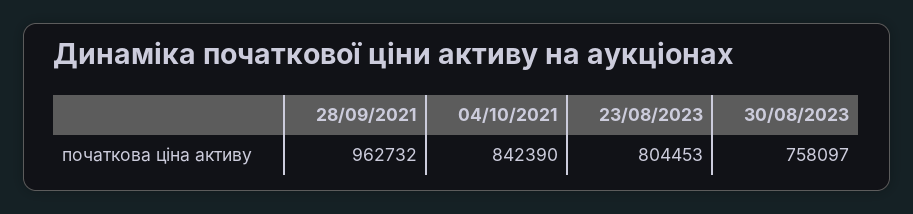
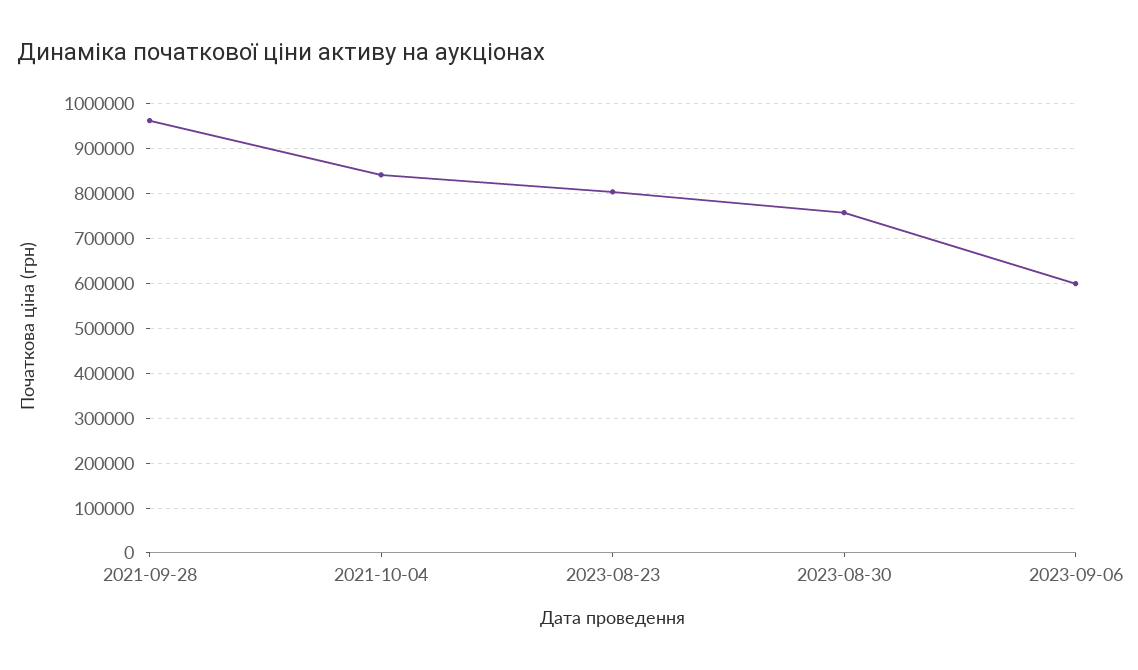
2023-09-06: none -> 600000

